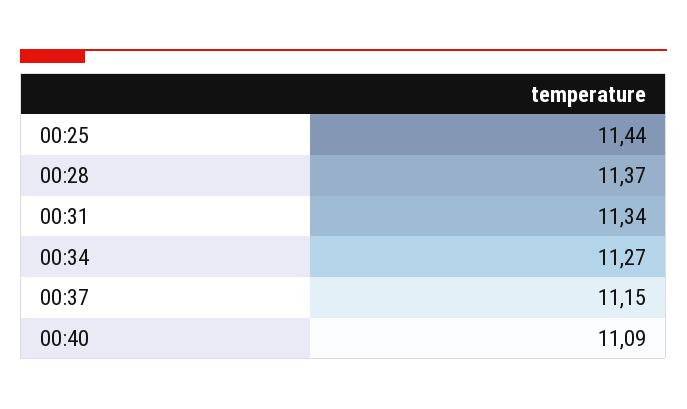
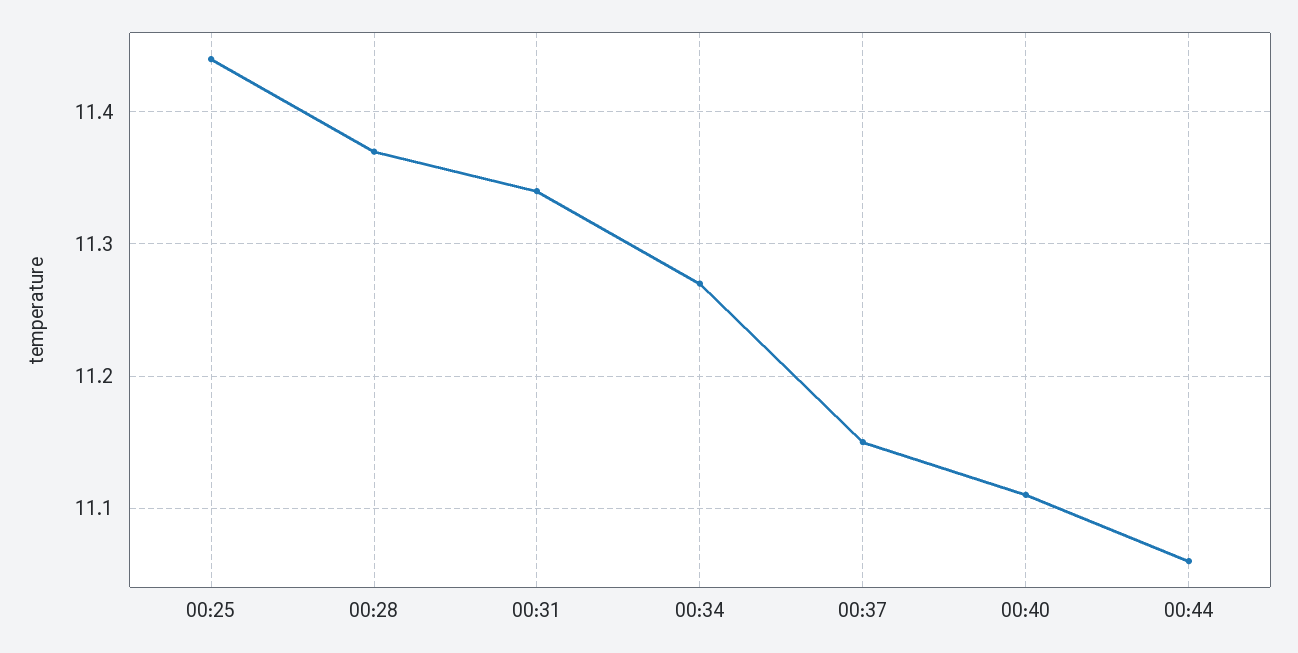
00:40: 11.09 -> 11.11
00:44: none -> 11.06

